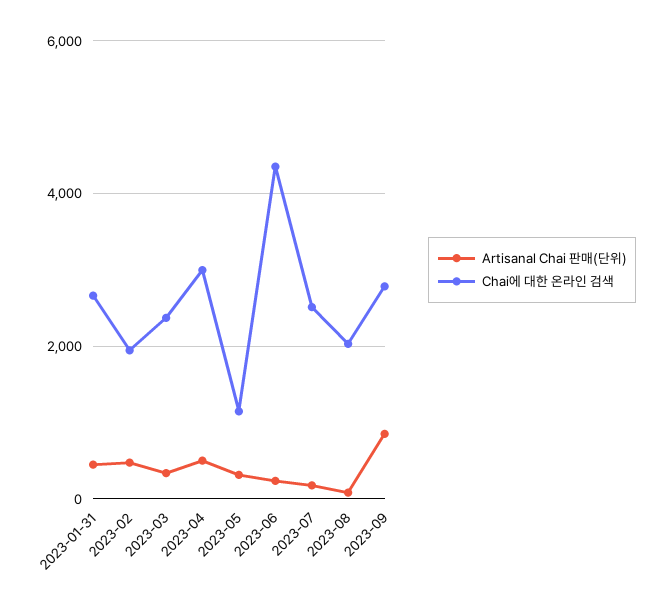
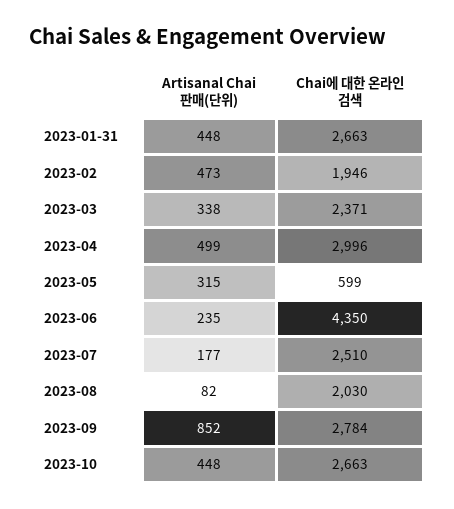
Chai에 대한 온라인 검색, 2023-05: 1200 -> 599
Artisanal Chai 판매(단위), 2023-10: none -> 448
Chai에 대한 온라인 검색, 2023-10: none -> 2663

